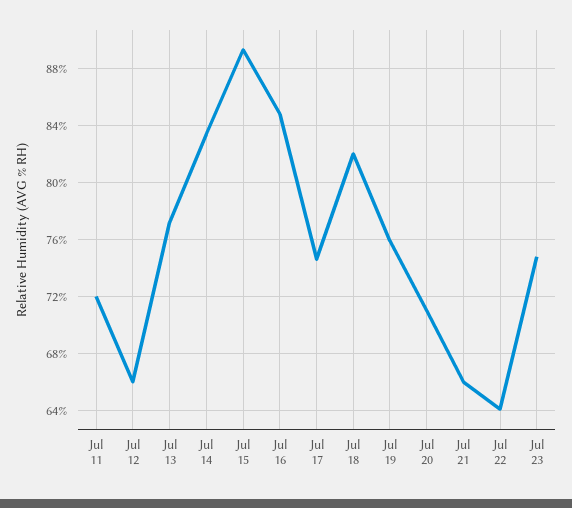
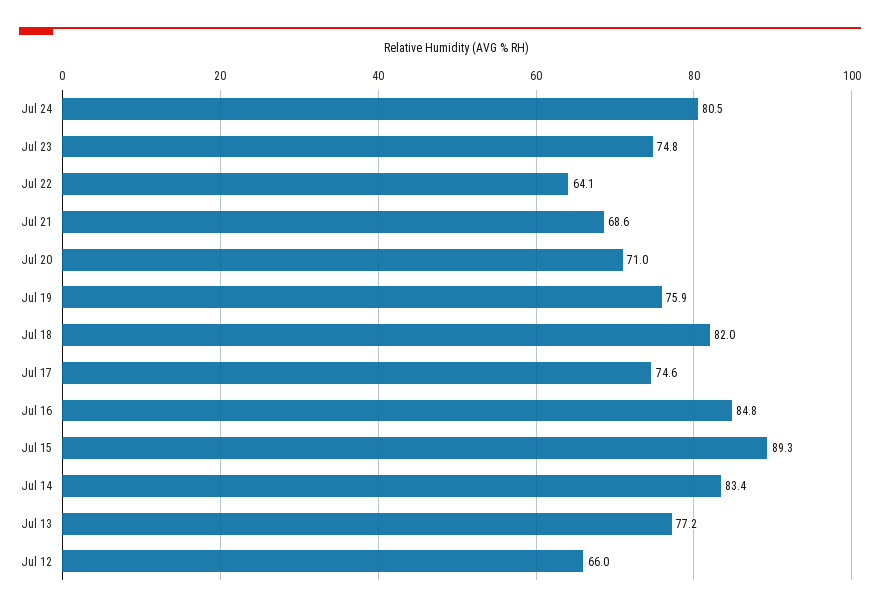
Jul 11: 72 -> none
Jul 21: 66 -> 68.6
Jul 24: none -> 80.5

